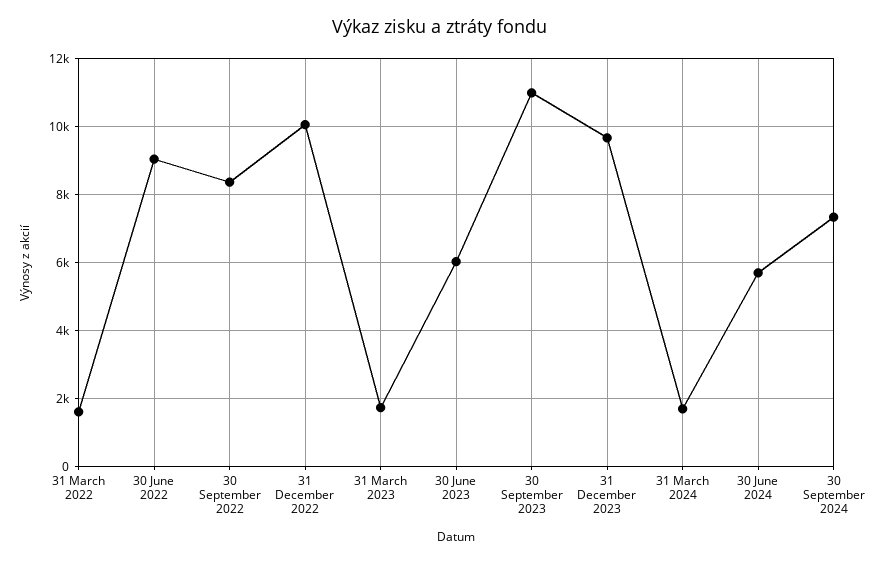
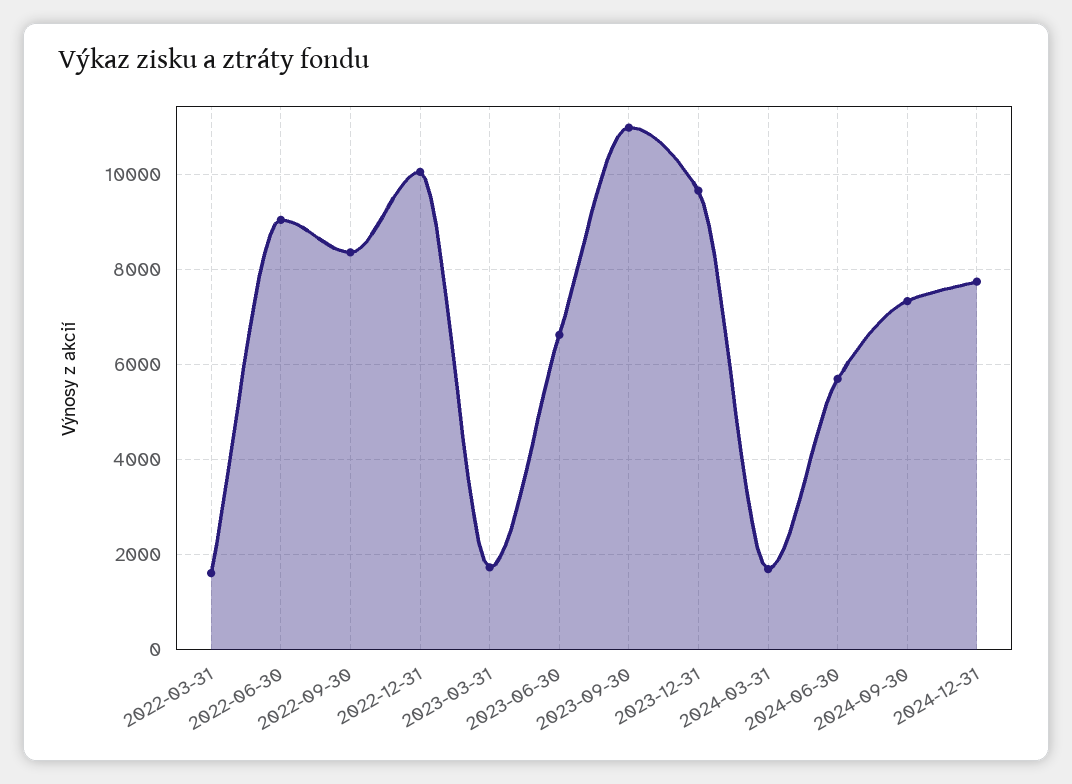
30 June 2023: 6000 -> 6600
2024-12-31: none -> 7800

